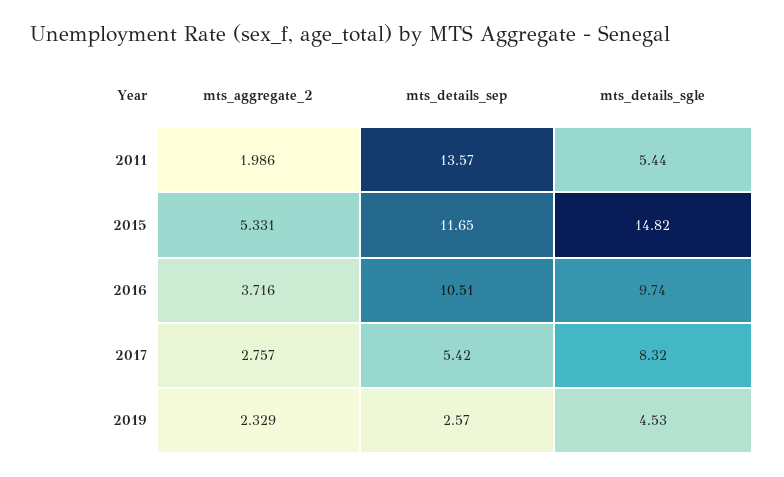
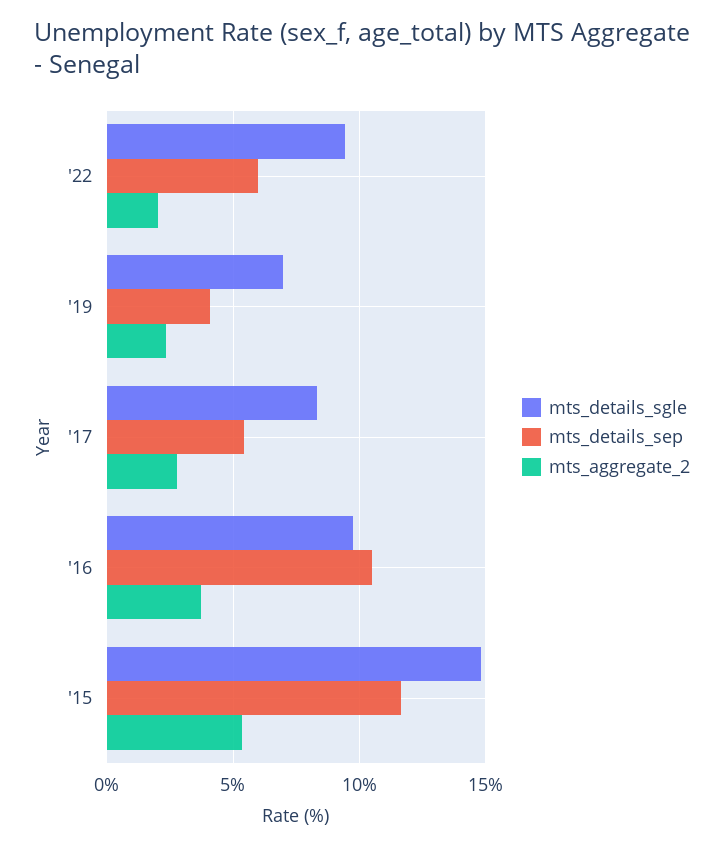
mts_aggregate_2, 2011: 1.986 -> none
mts_details_sep, 2011: 13.57 -> none
mts_details_sgle, 2011: 5.44 -> none
mts_details_sep, 2019: 2.57 -> 4
mts_details_sgle, 2019: 4.53 -> 7
mts_details_sgle, '22: none -> 9.5
mts_details_sep, '22: none -> 6
mts_aggregate_2, '22: none -> 2

